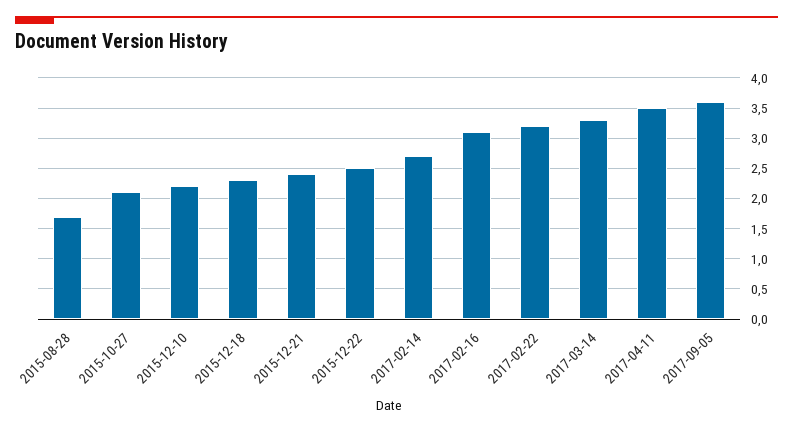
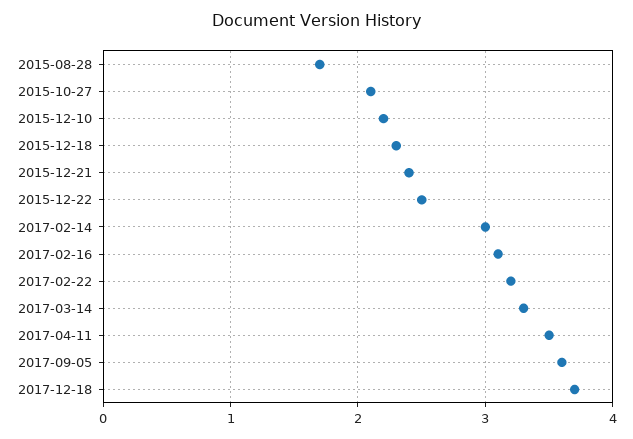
2017-02-14: 2.7 -> 3
2017-12-18: none -> 3.7

